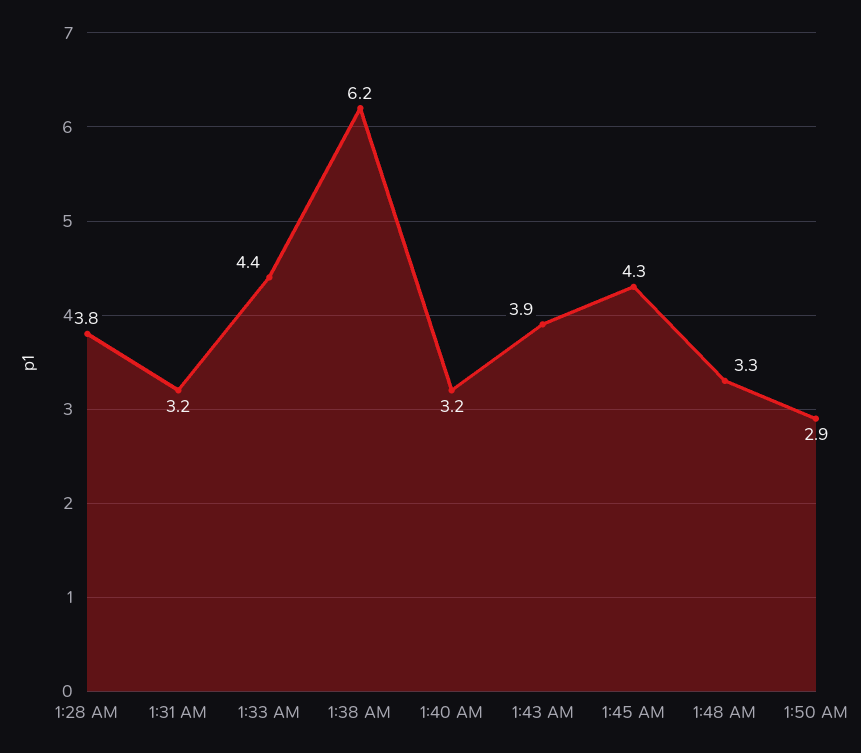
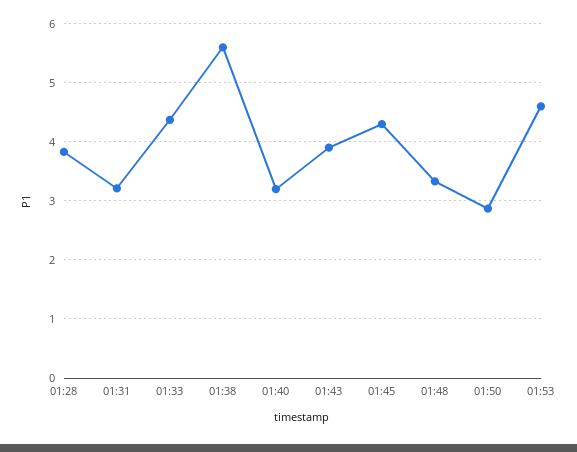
1:38 AM: 6.2 -> 5.6
01:53: none -> 4.6

